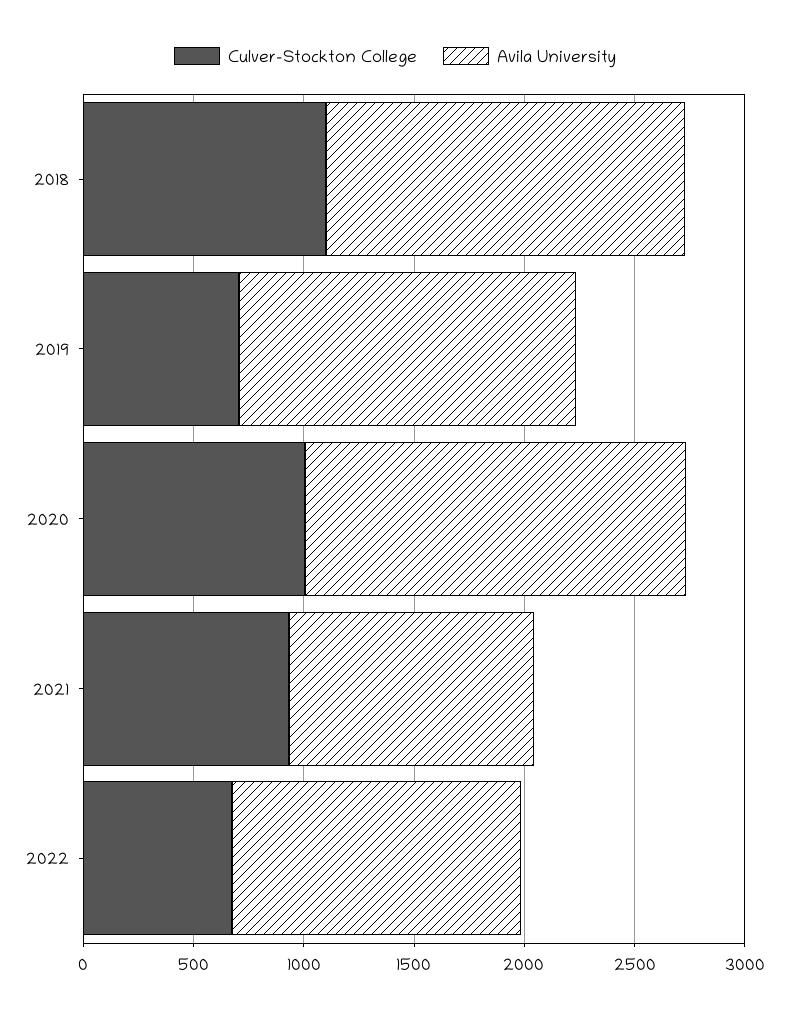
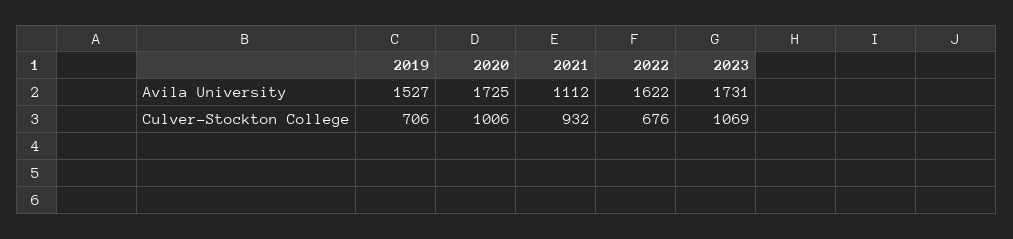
Culver-Stockton College, 2018: 1100 -> none
Avila University, 2018: 1600 -> none
Avila University, 2022: 1300 -> 1622
Avila University, 2023: none -> 1731
Culver-Stockton College, 2023: none -> 1069

